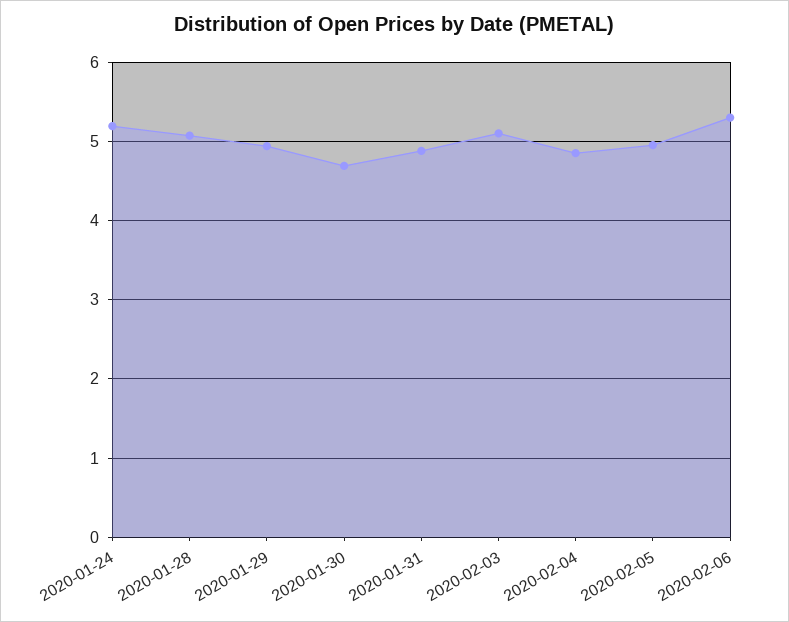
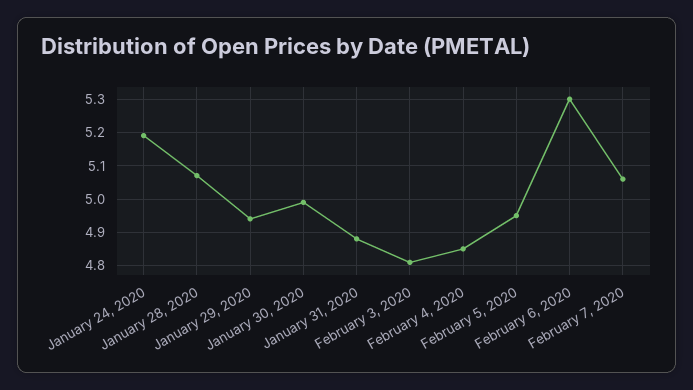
2020-01-30: 4.7 -> 5
2020-02-03: 5.1 -> 4.8
February 7, 2020: none -> 5.05

